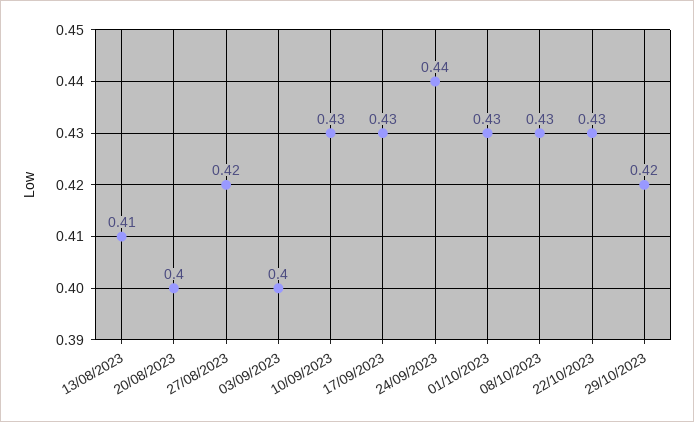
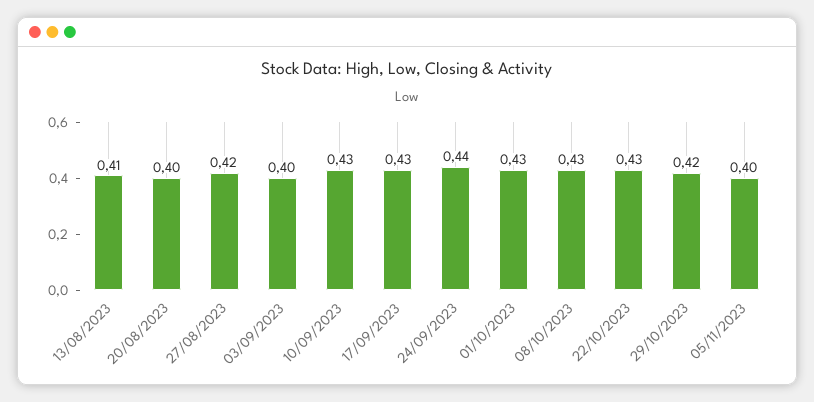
05/11/2023: none -> 0.4

